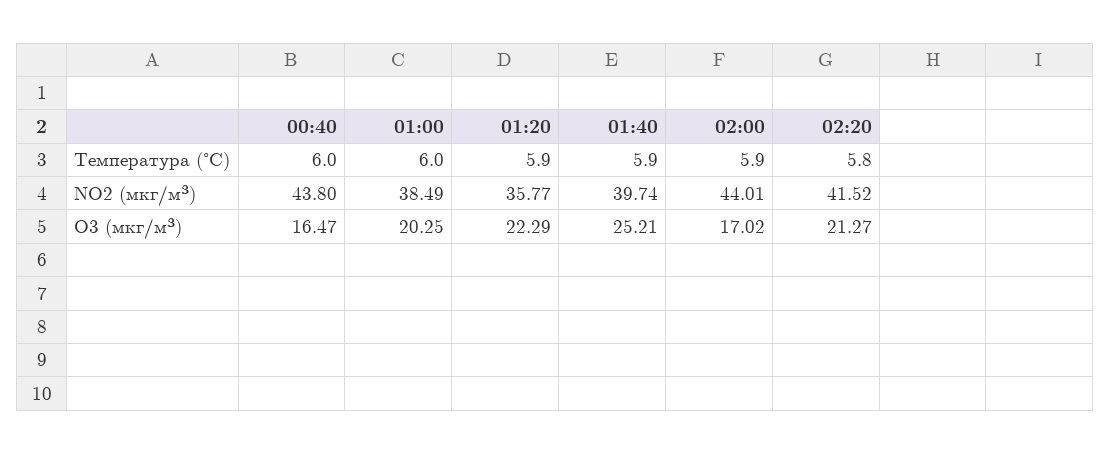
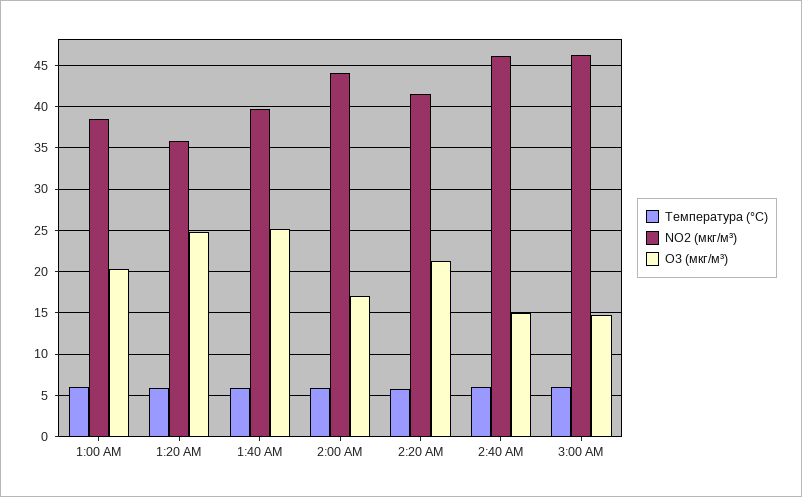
Температура (°C), 00:40: 6 -> none
NO2 (мкг/м³), 00:40: 43.8 -> none
O3 (мкг/м³), 00:40: 16.47 -> none
O3 (мкг/м³), 01:20: 22.29 -> 25
Температура (°C), 2:40 AM: none -> 6
NO2 (мкг/м³), 2:40 AM: none -> 46
O3 (мкг/м³), 2:40 AM: none -> 15
Температура (°C), 3:00 AM: none -> 6
NO2 (мкг/м³), 3:00 AM: none -> 46
O3 (мкг/м³), 3:00 AM: none -> 15

